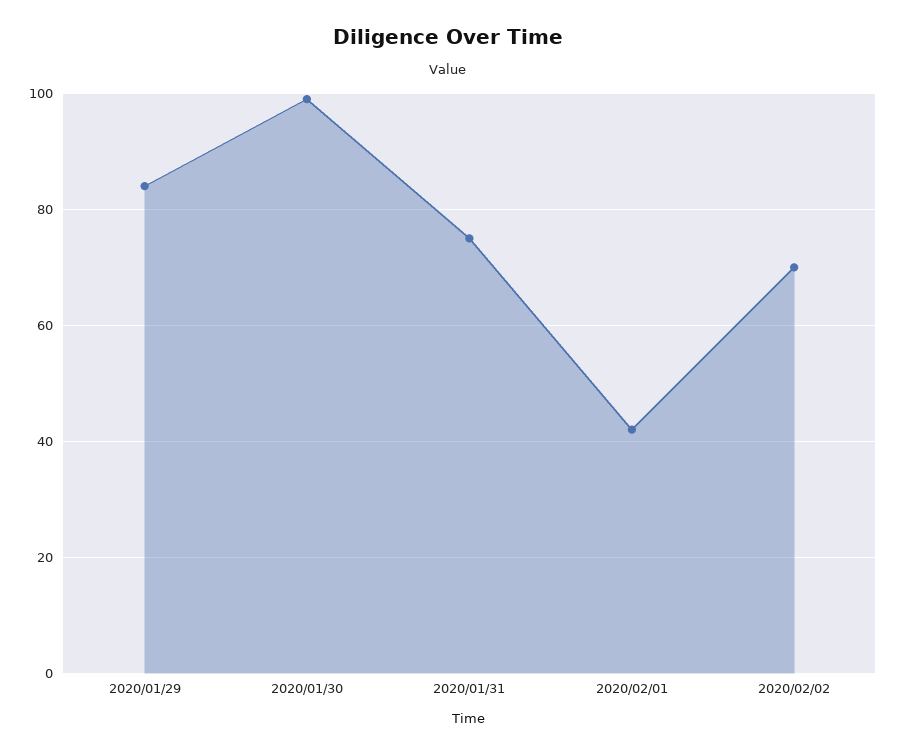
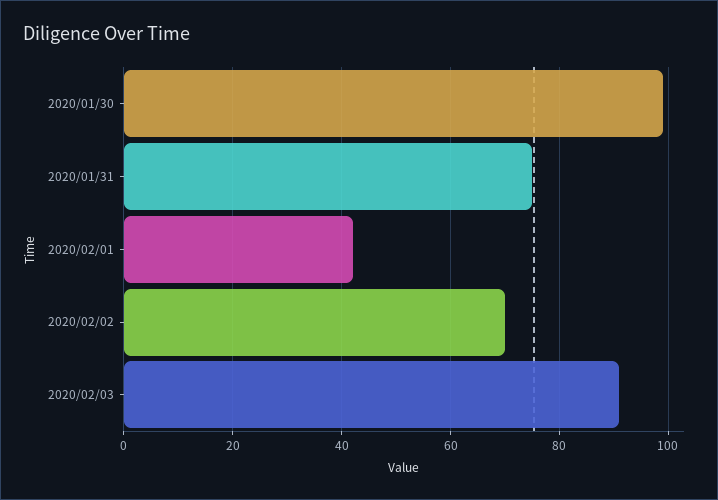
2020/01/29: 85 -> none
2020/02/03: none -> 90

